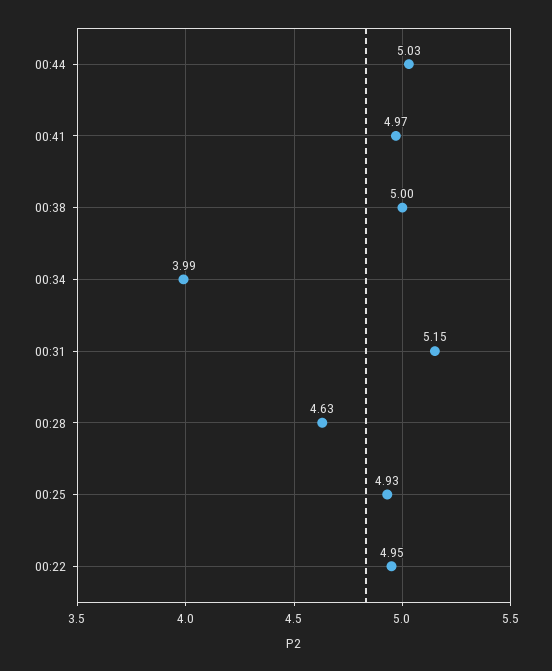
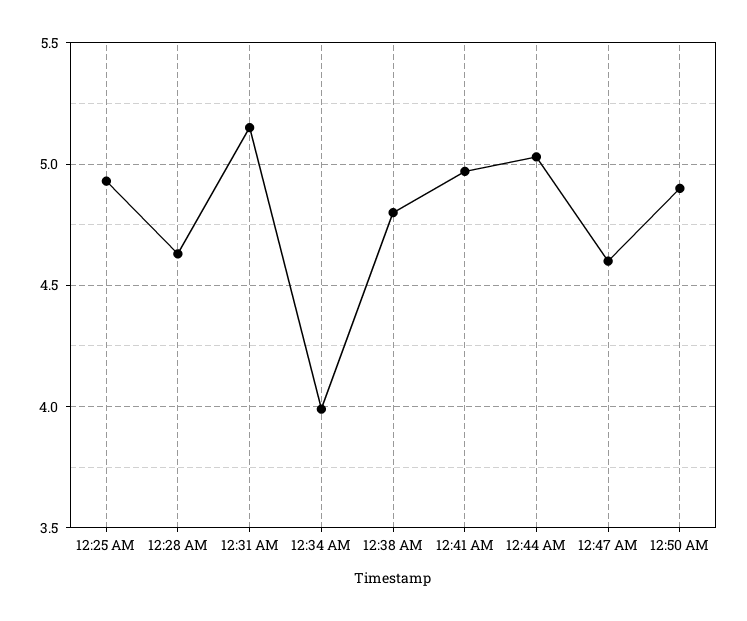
00:38: 5 -> 4.8
00:22: 4.95 -> none
12:47 AM: none -> 4.6
12:50 AM: none -> 4.9

